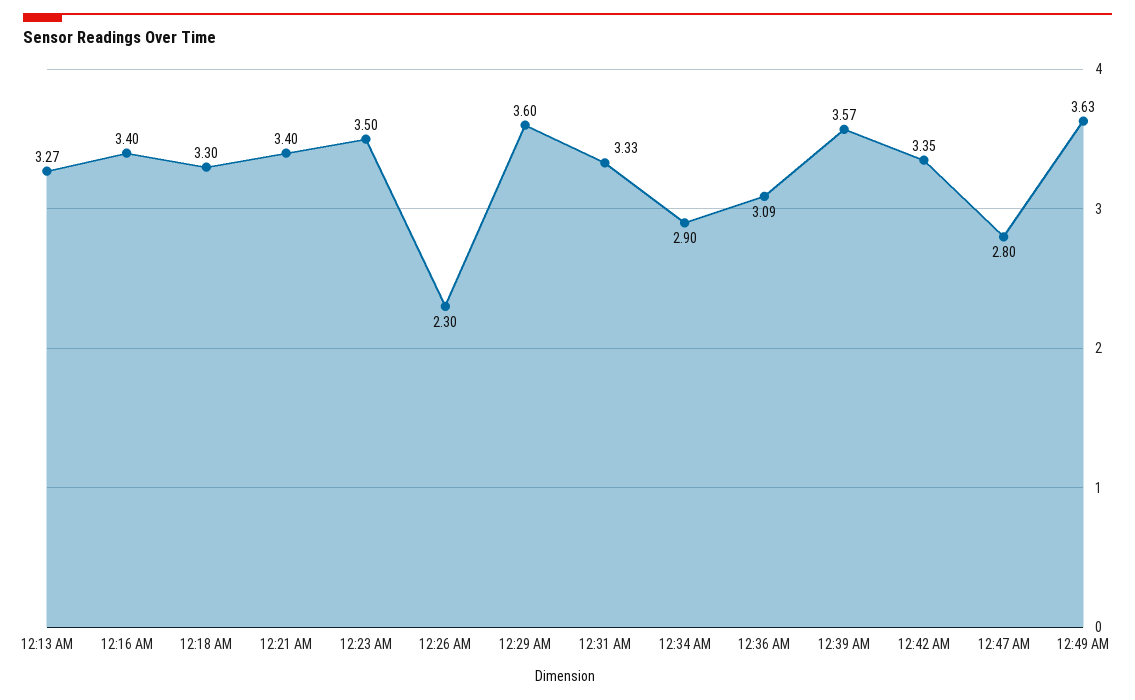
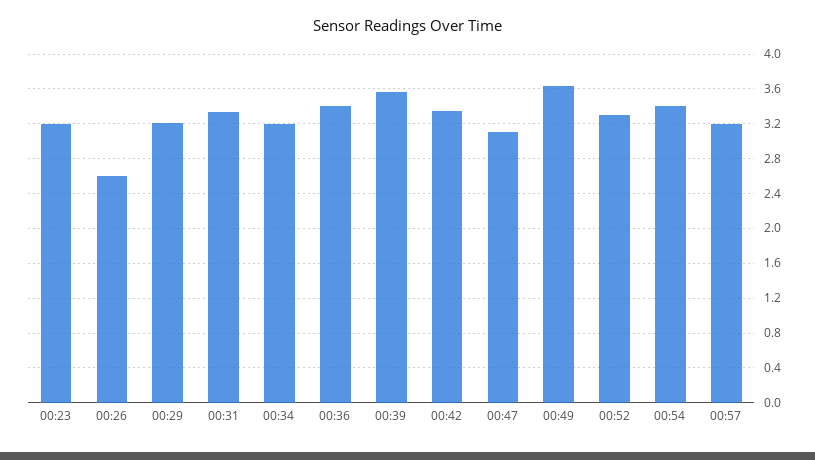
12:13 AM: 3.27 -> none
12:16 AM: 3.4 -> none
12:18 AM: 3.3 -> none
12:21 AM: 3.4 -> none
12:23 AM: 3.5 -> 3.2
12:26 AM: 2.3 -> 2.6
12:29 AM: 3.6 -> 3.2
12:34 AM: 2.9 -> 3.2
12:36 AM: 3.09 -> 3.4
12:47 AM: 2.8 -> 3.1
00:52: none -> 3.3
00:54: none -> 3.4
00:57: none -> 3.2

